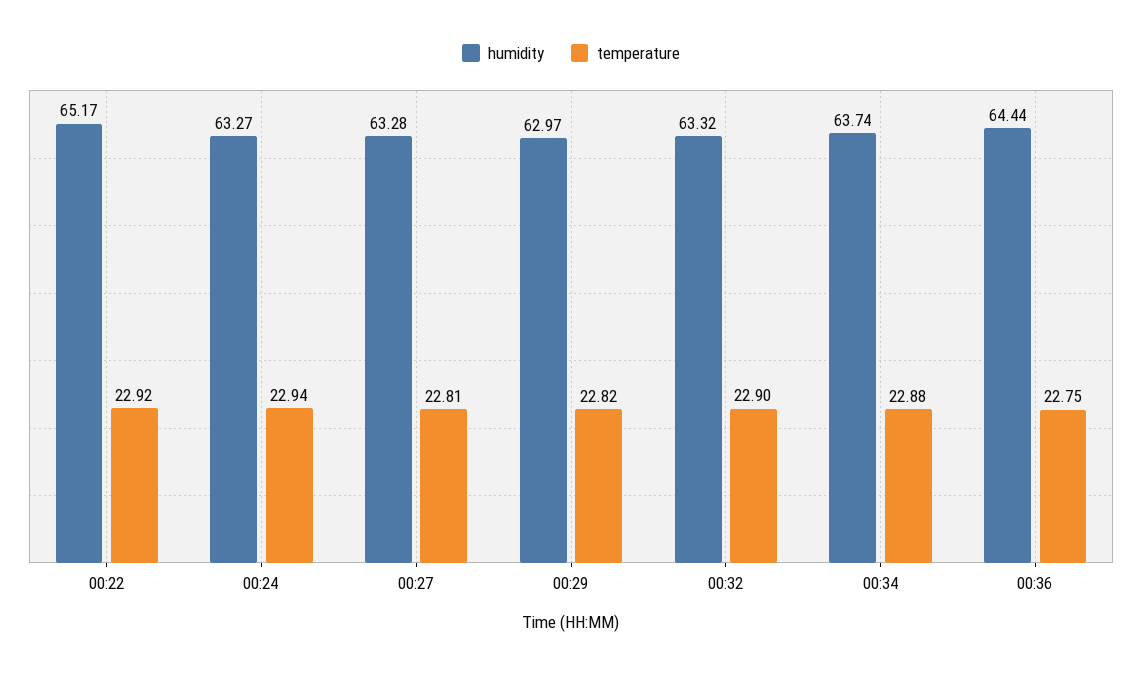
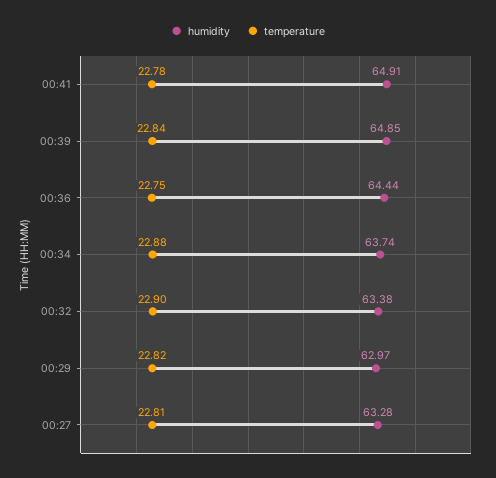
humidity, 00:22: 65.17 -> none
temperature, 00:22: 22.92 -> none
humidity, 00:24: 63.27 -> none
temperature, 00:24: 22.94 -> none
humidity, 00:32: 63.32 -> 63.38
humidity, 00:41: none -> 64.91
temperature, 00:41: none -> 22.78
humidity, 00:39: none -> 64.85
temperature, 00:39: none -> 22.84

